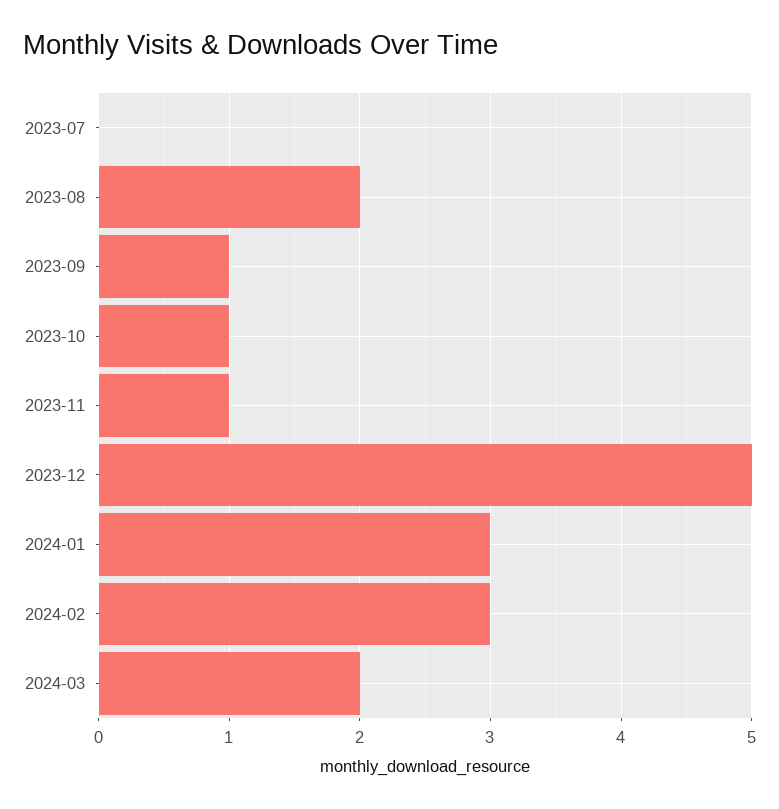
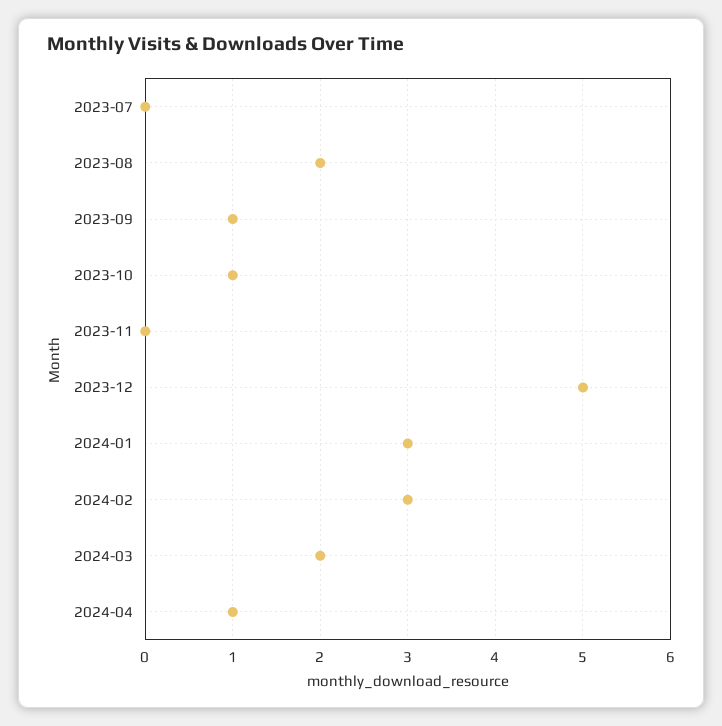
2023-11: 1 -> 0
2024-04: none -> 1

